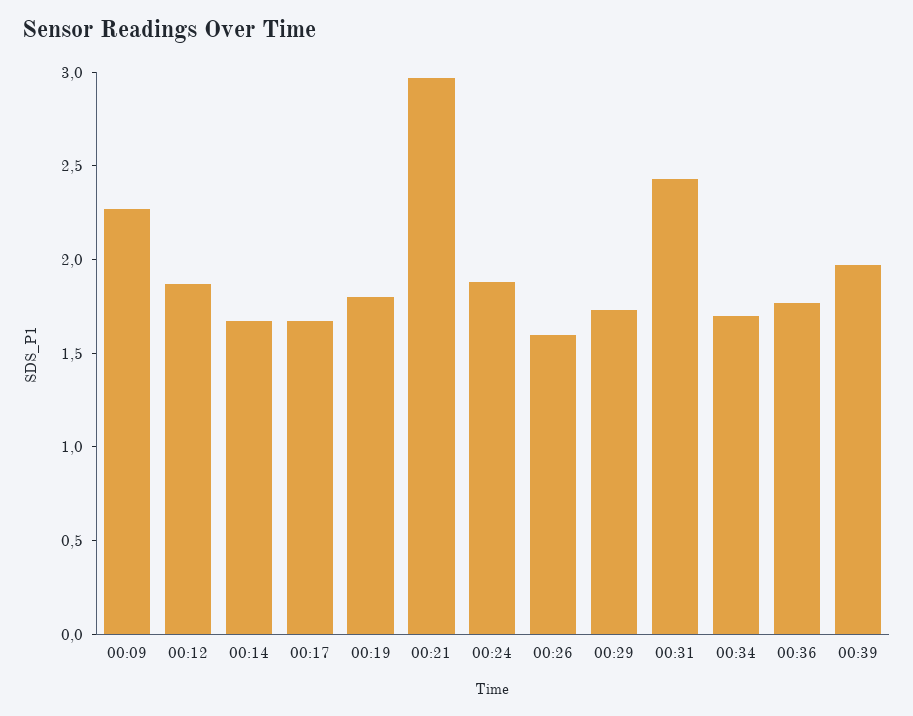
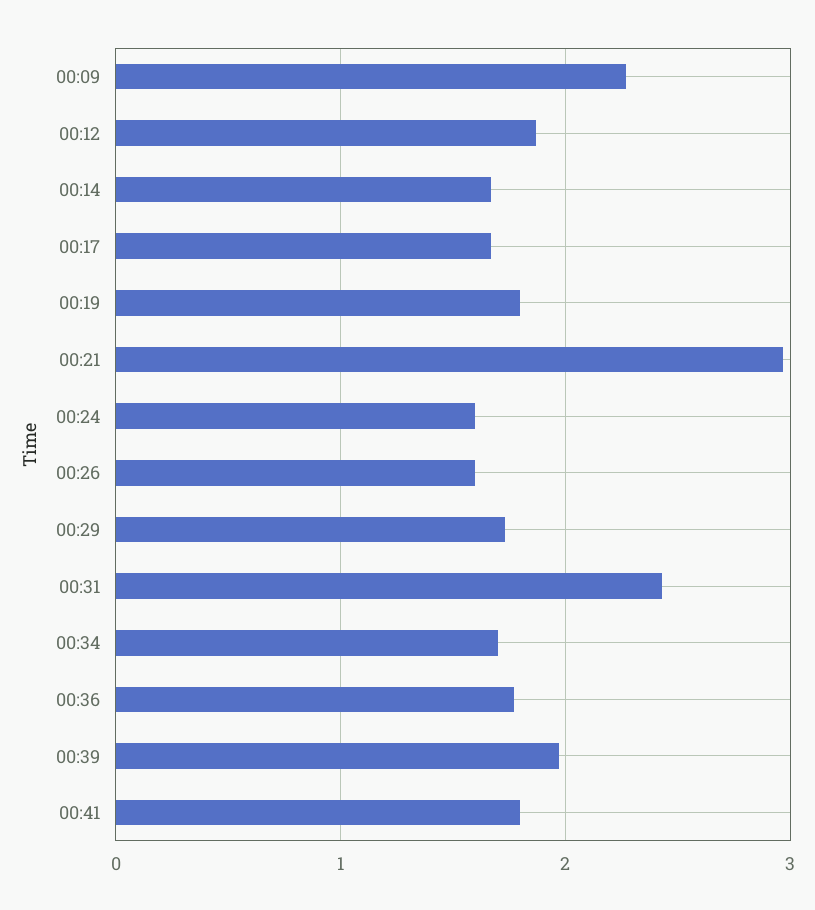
00:24: 1.9 -> 1.6
00:41: none -> 1.8

